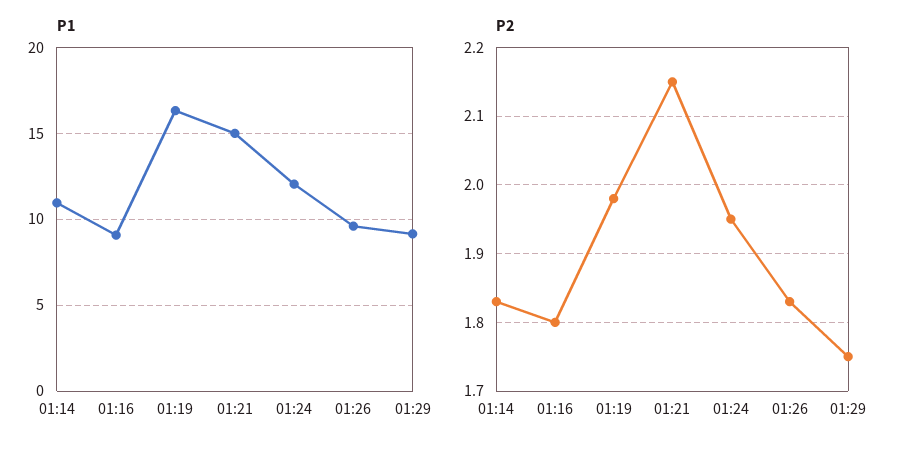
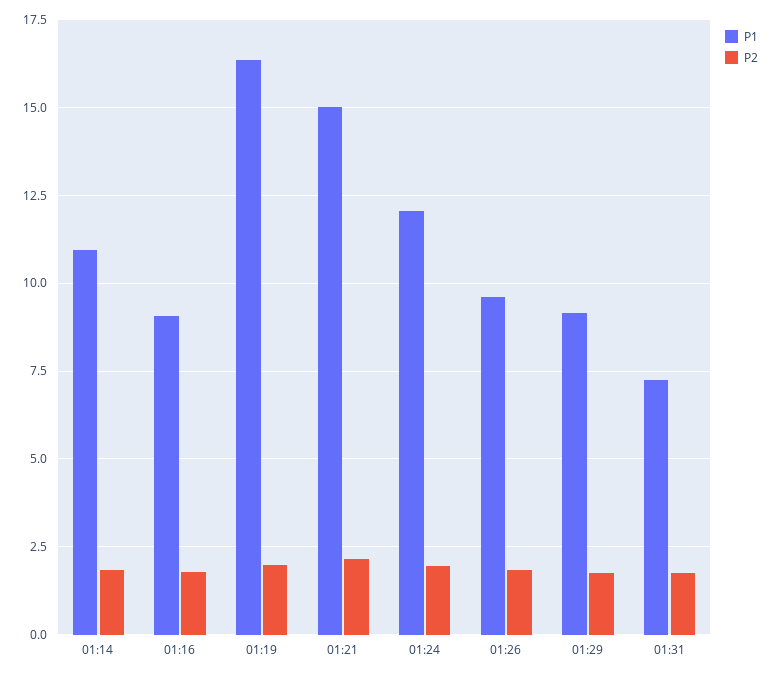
P1, 01:31: none -> 7.25
P2, 01:31: none -> 1.75

